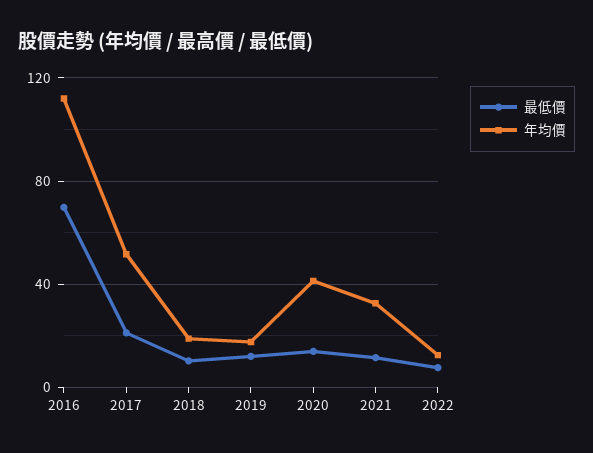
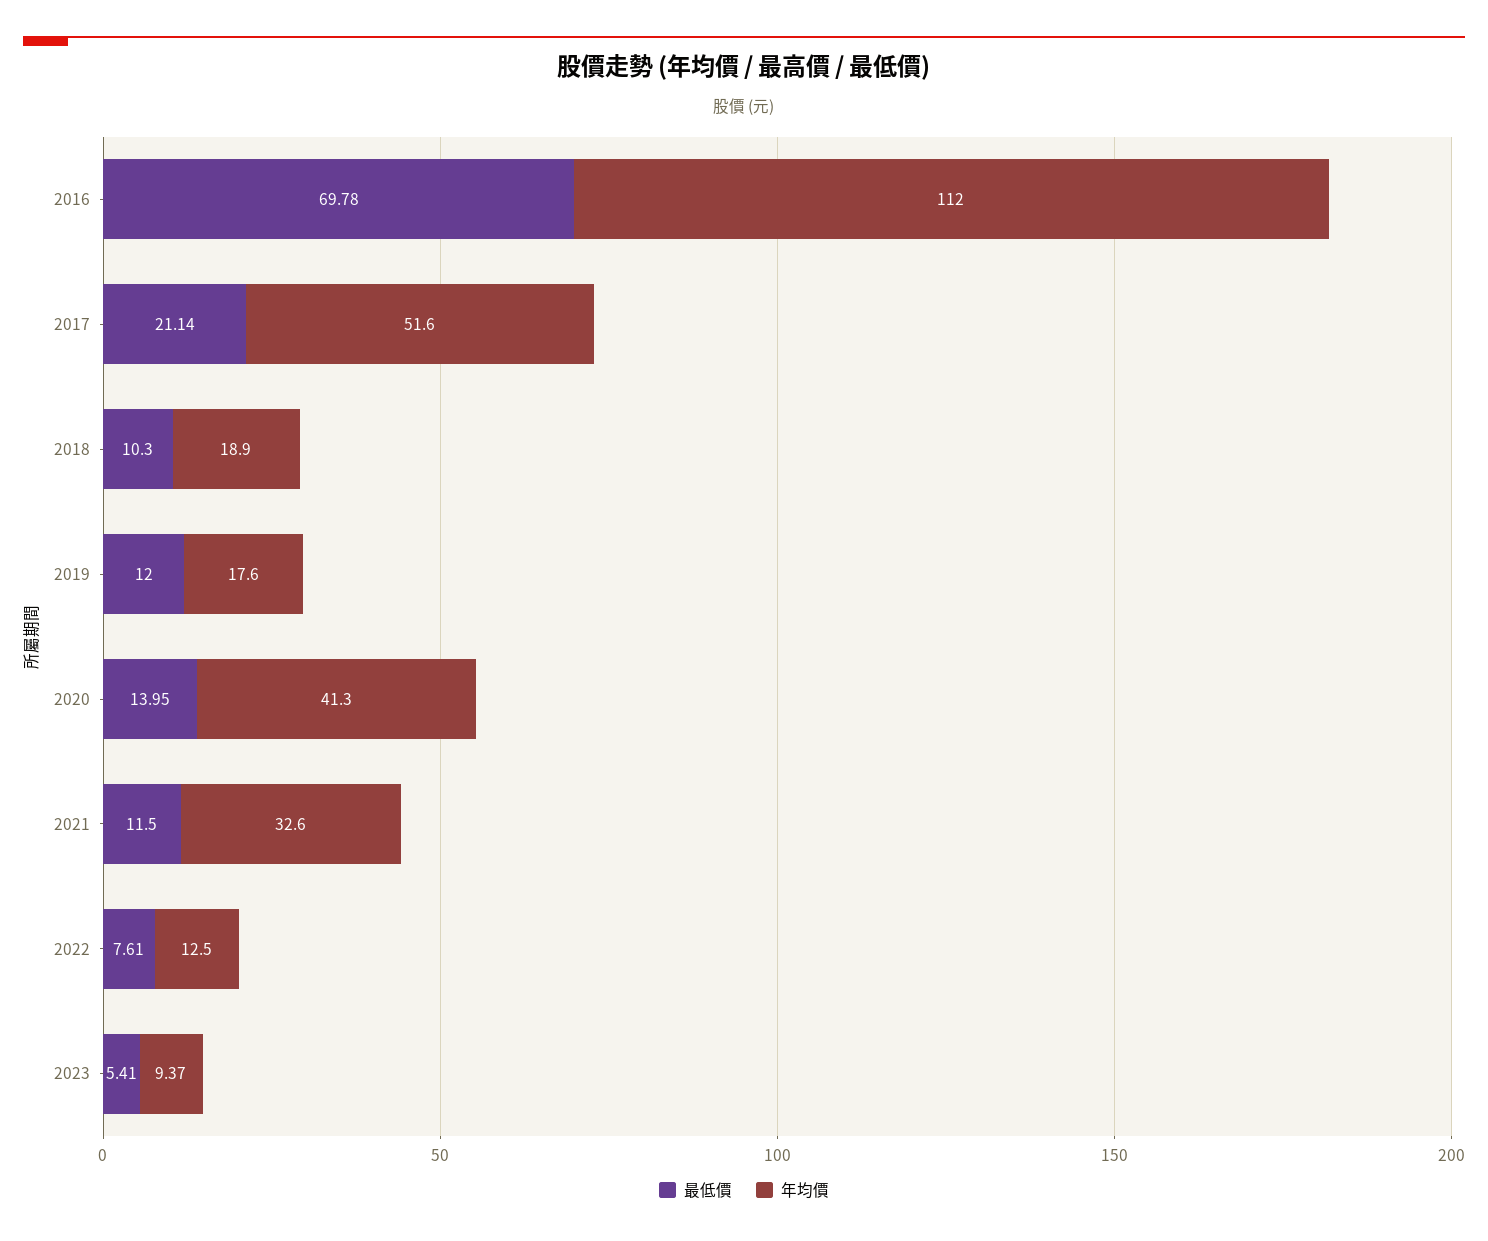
最低價, 2023: none -> 5.41
年均價, 2023: none -> 9.37

